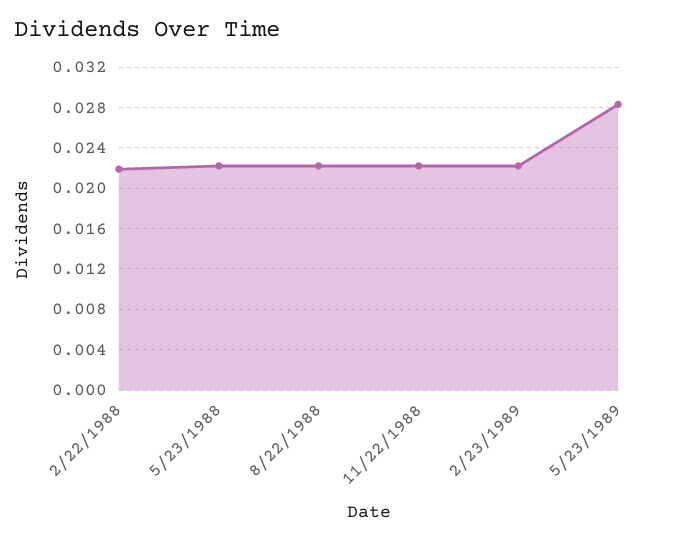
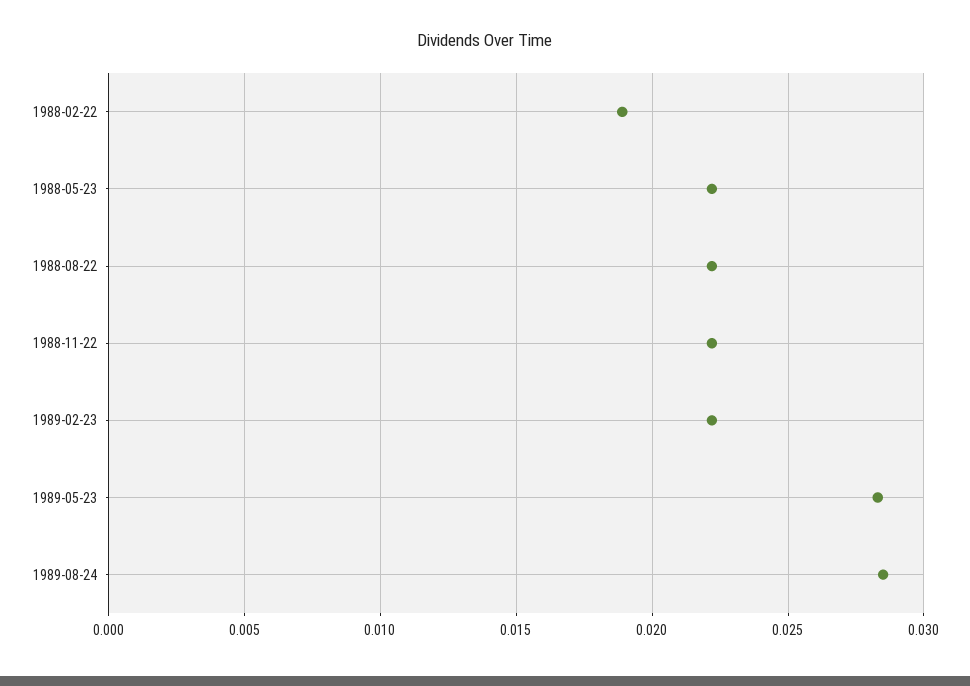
2/22/1988: 0.022 -> 0.019
1989-08-24: none -> 0.0285

